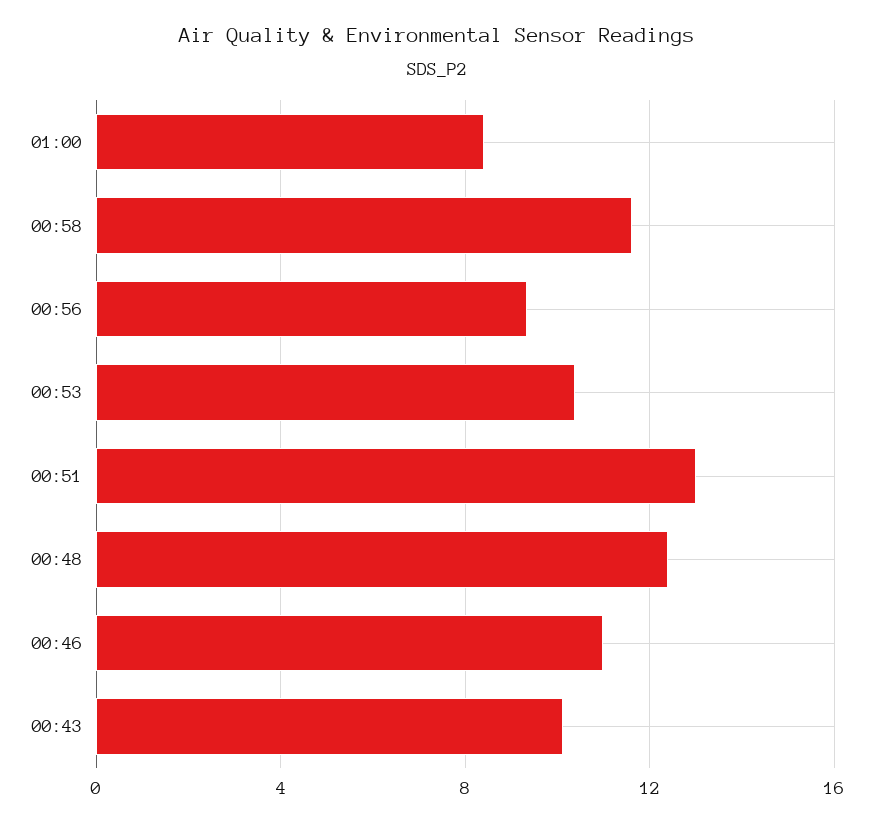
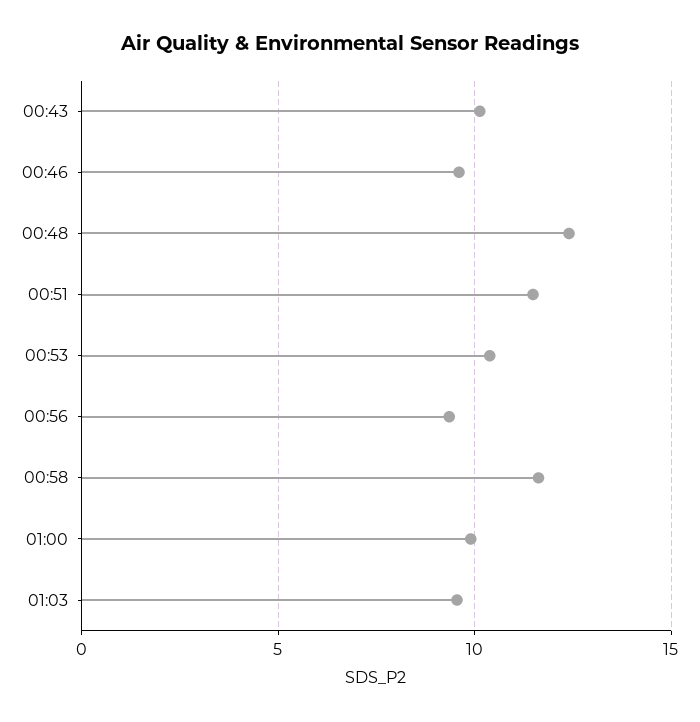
01:00: 8.5 -> 10
00:51: 13 -> 11.5
00:46: 11 -> 9.5
01:03: none -> 9.5

